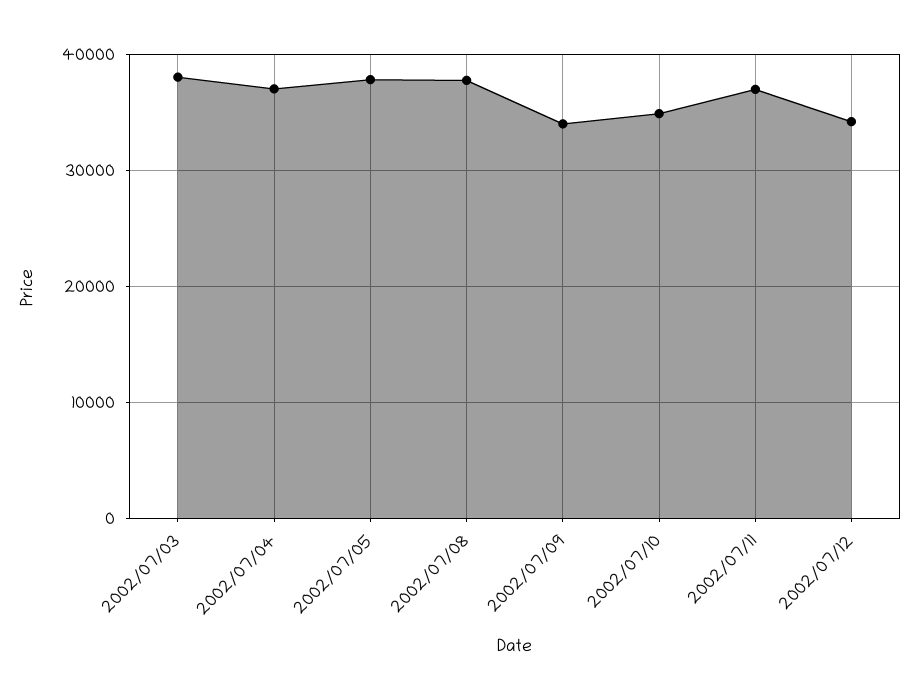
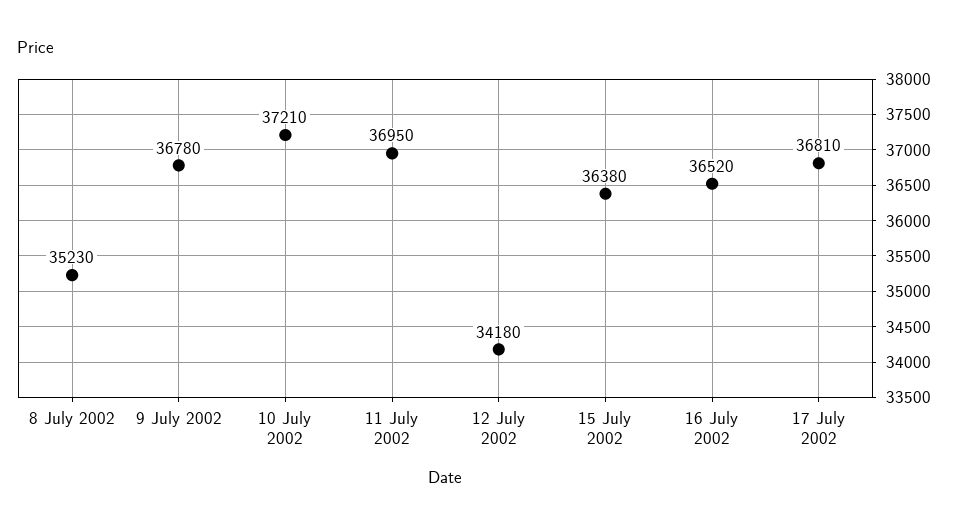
2002/07/03: 38000 -> none
2002/07/04: 37000 -> none
2002/07/05: 38000 -> none
2002/07/08: 38000 -> 35230
2002/07/09: 34000 -> 36780
2002/07/10: 35000 -> 37210
15 July 2002: none -> 36380
16 July 2002: none -> 36520
17 July 2002: none -> 36810

